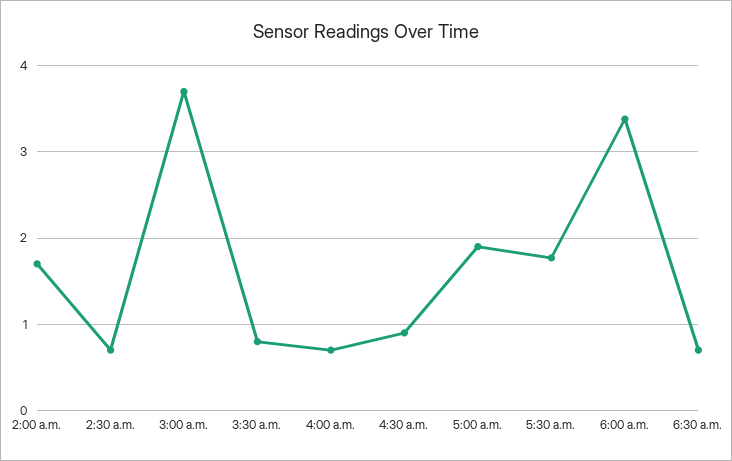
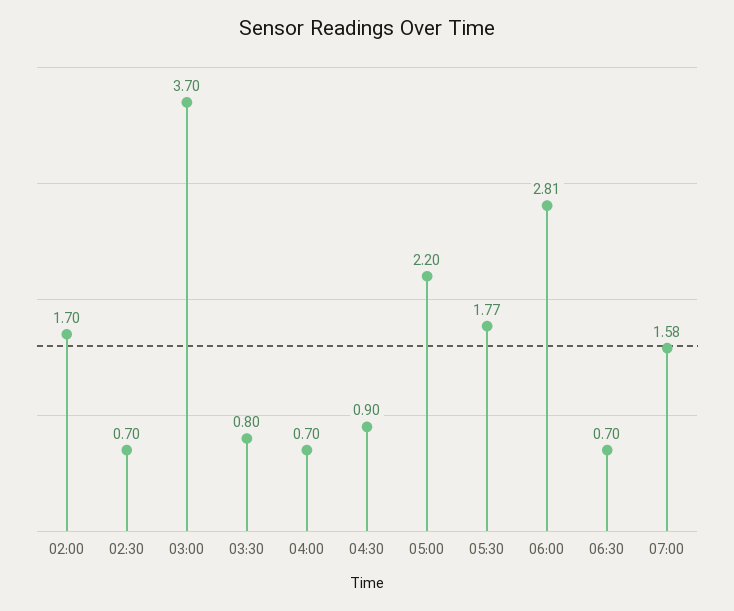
5:00 a.m.: 1.9 -> 2.2
6:00 a.m.: 3.4 -> 2.81
07:00: none -> 1.58

